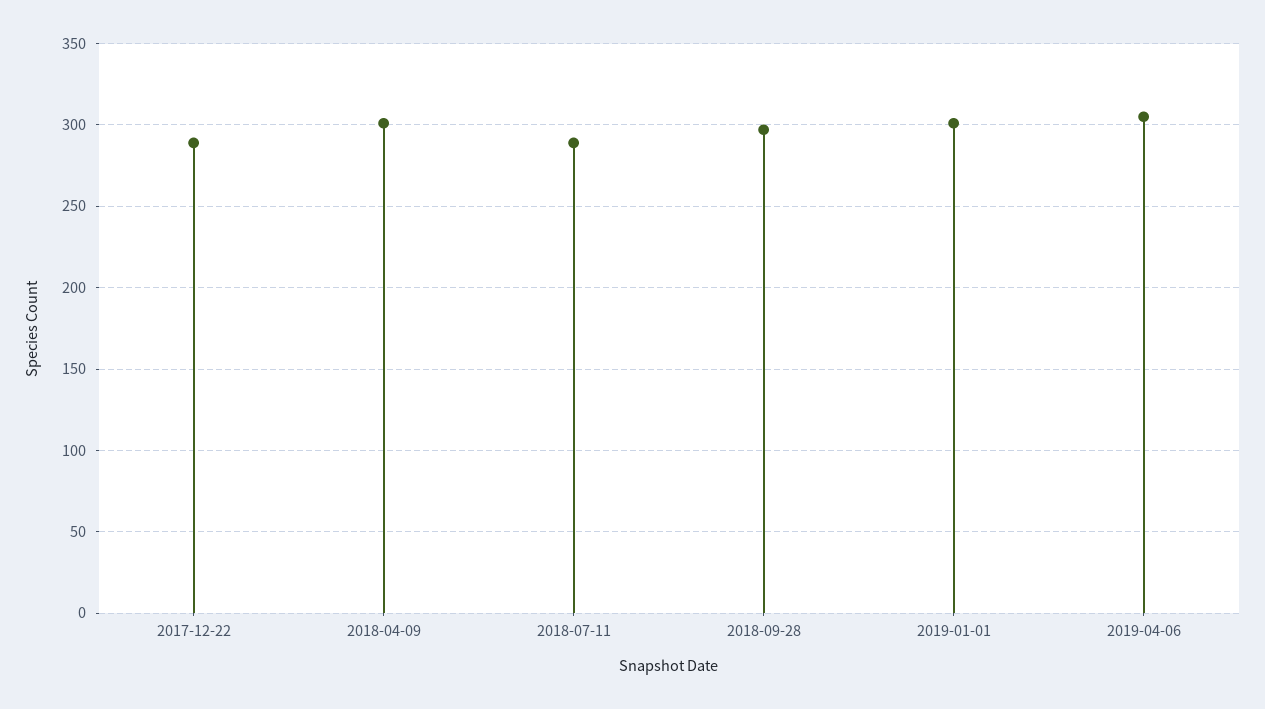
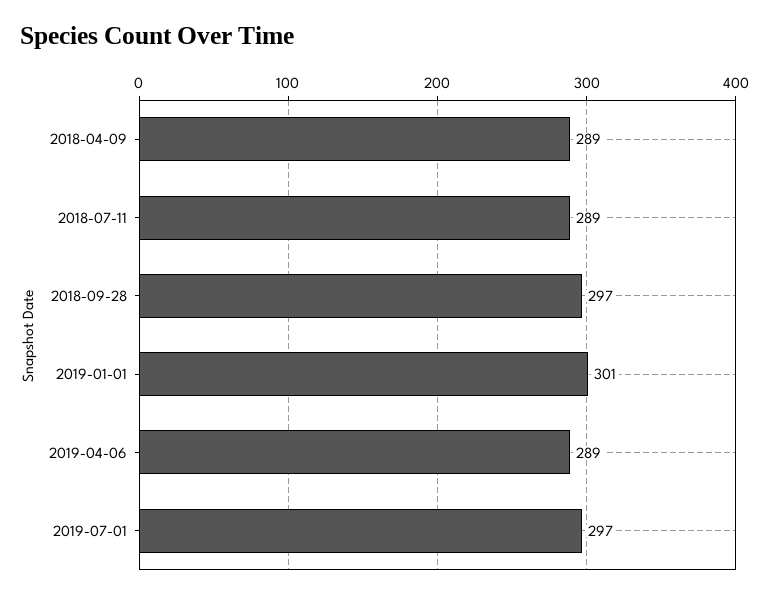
2017-12-22: 290 -> none
2018-04-09: 300 -> 289
2019-04-06: 305 -> 289
2019-07-01: none -> 297

